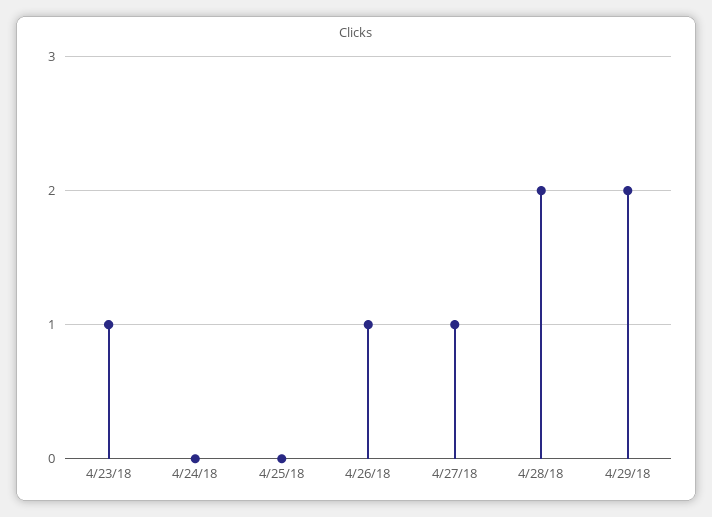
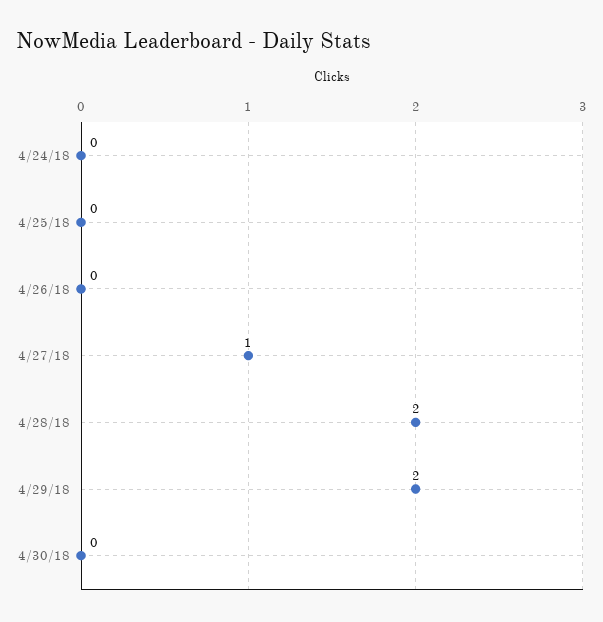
4/23/18: 1 -> none
4/26/18: 1 -> 0
4/30/18: none -> 0

